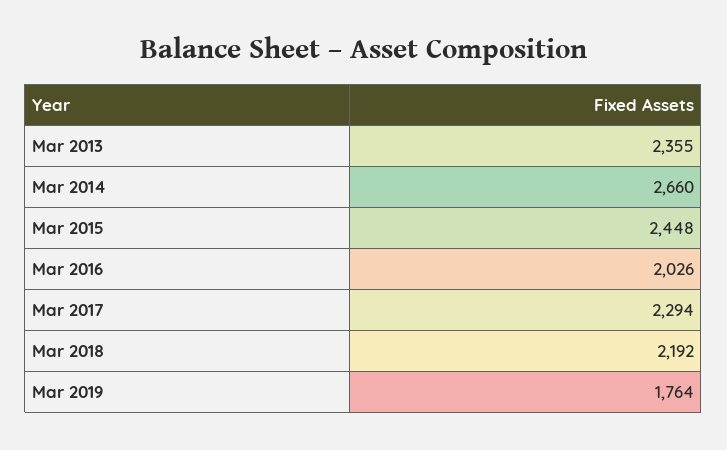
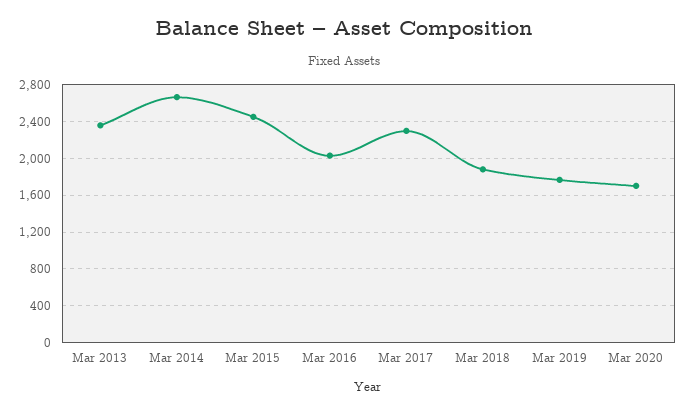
Mar 2018: 2192 -> 1900
Mar 2020: none -> 1700

